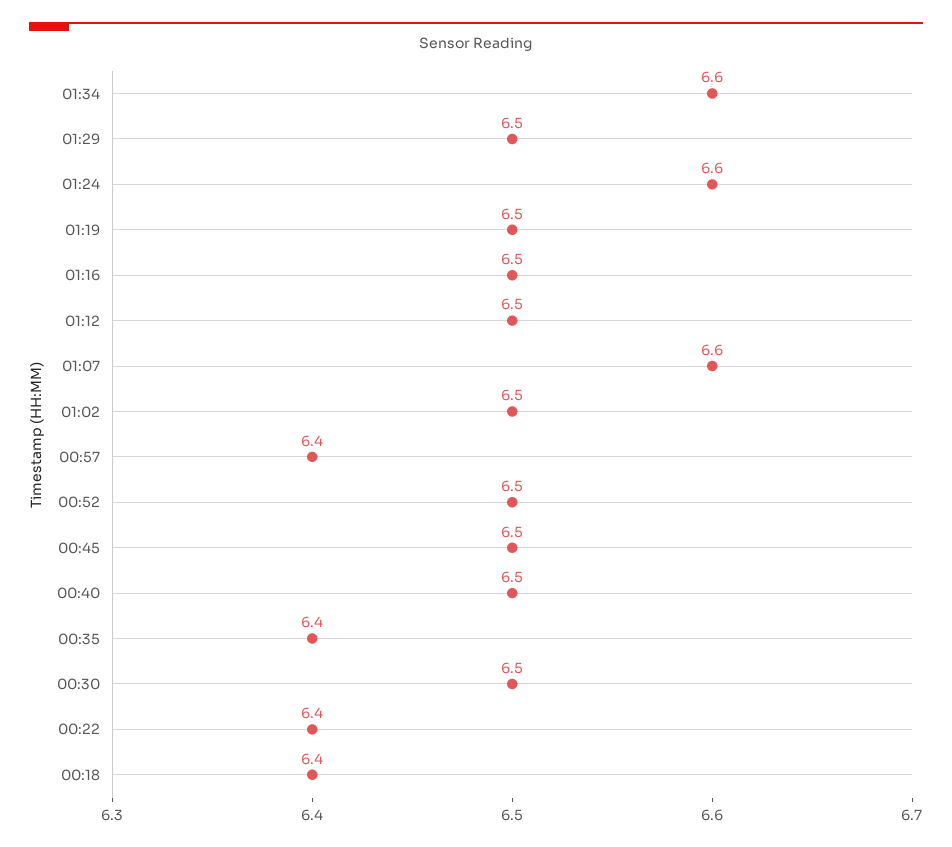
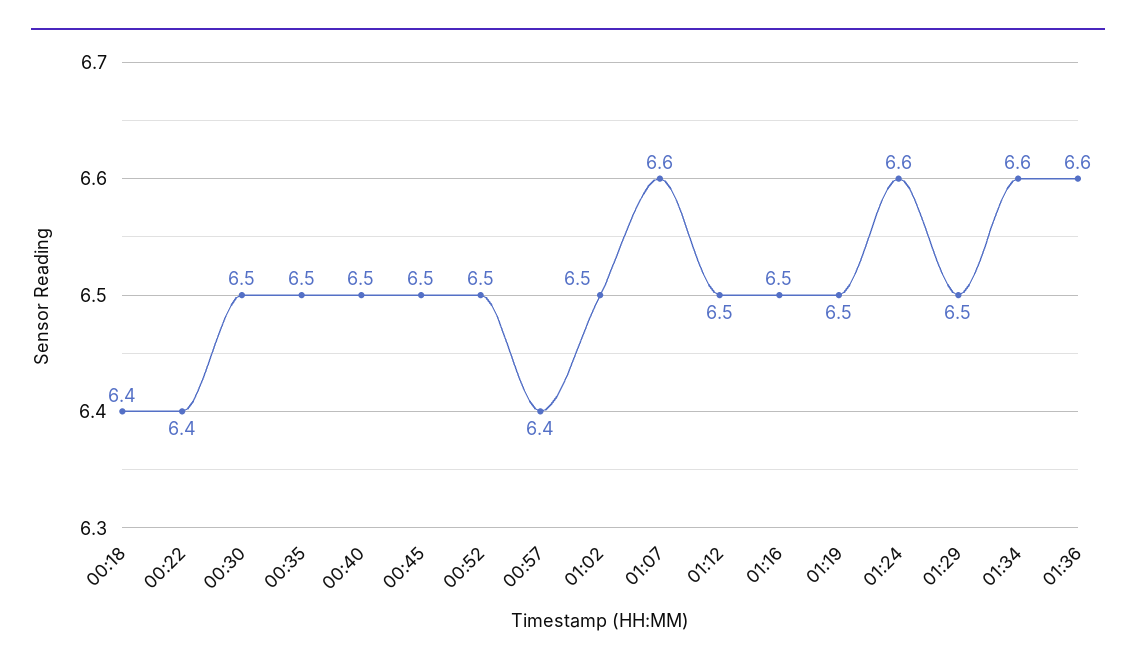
00:35: 6.4 -> 6.5
01:36: none -> 6.6

